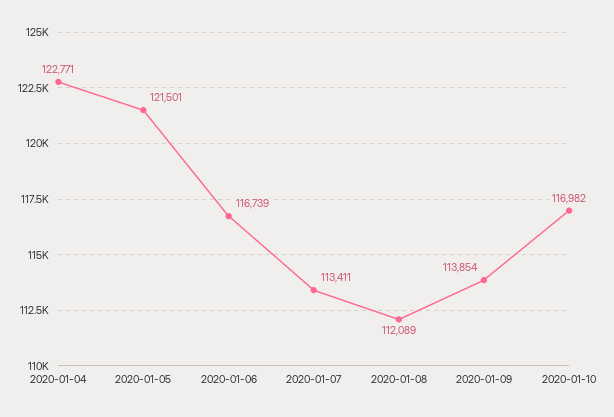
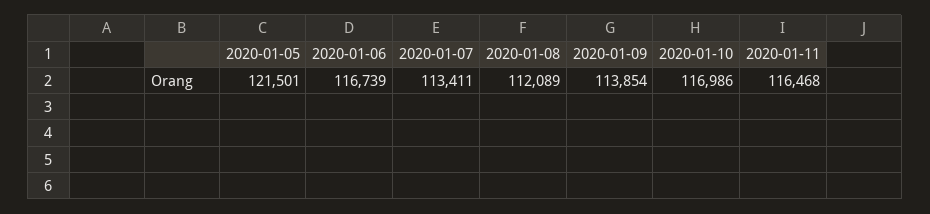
2020-01-04: 122771 -> none
2020-01-10: 116982 -> 116986
2020-01-11: none -> 116468

